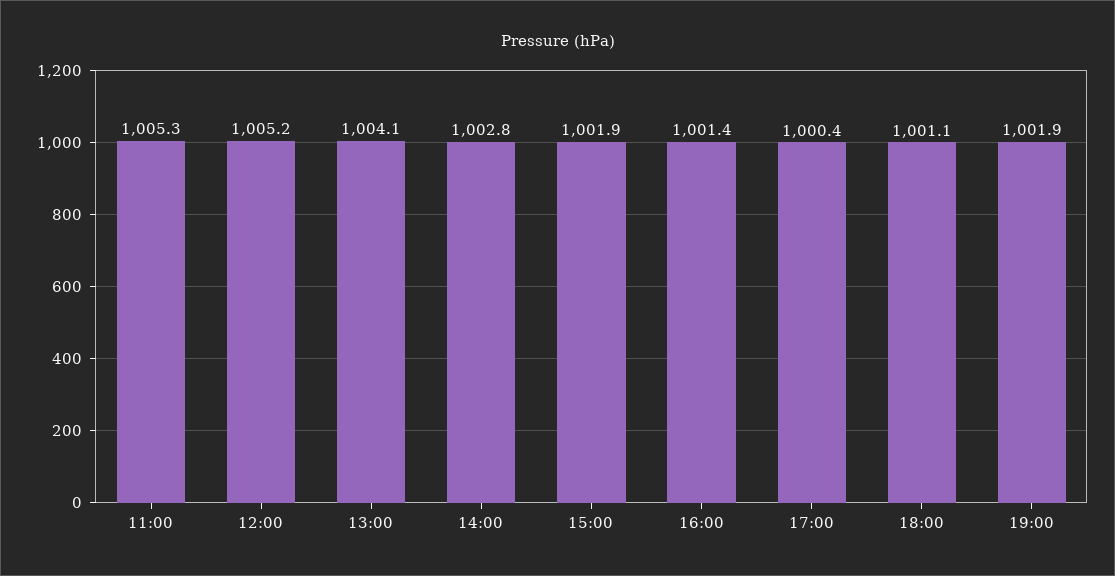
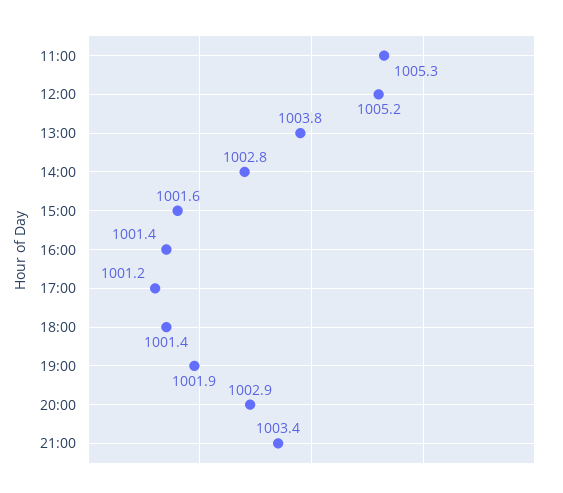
13:00: 1004.1 -> 1003.8
15:00: 1001.9 -> 1001.6
17:00: 1000.4 -> 1001.2
18:00: 1001.1 -> 1001.4
20:00: none -> 1002.9
21:00: none -> 1003.4

